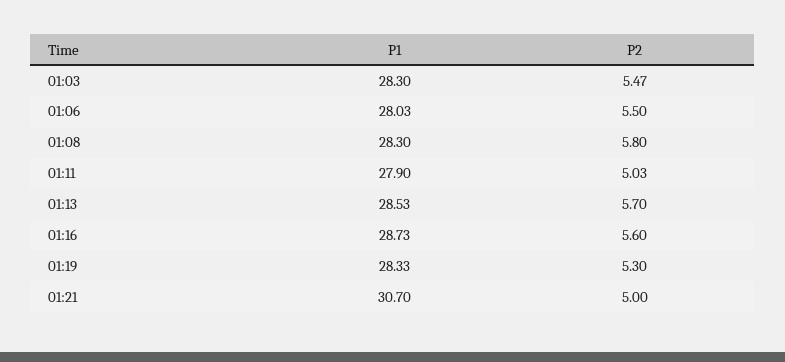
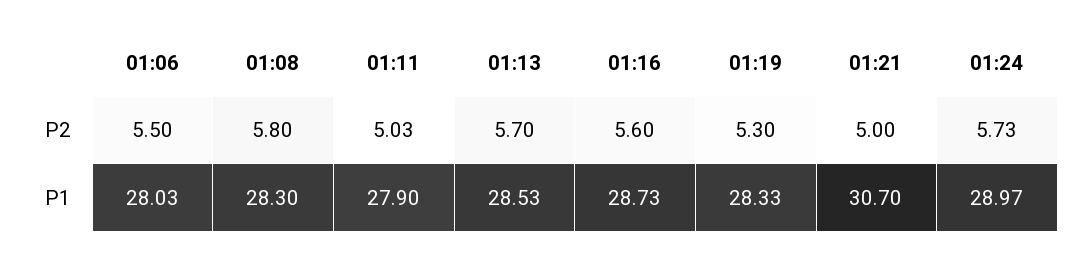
P1, 01:03: 28.3 -> none
P2, 01:03: 5.47 -> none
P2, 01:24: none -> 5.73
P1, 01:24: none -> 28.97

